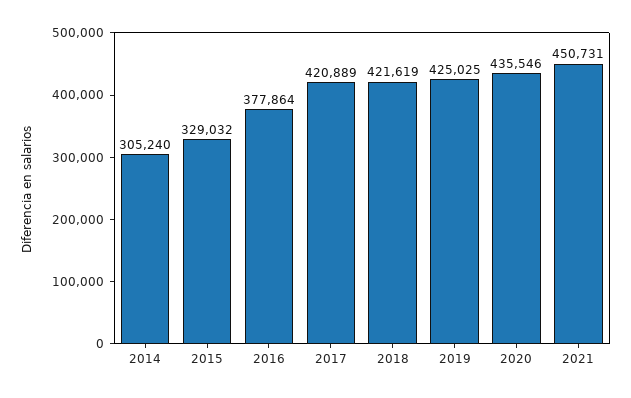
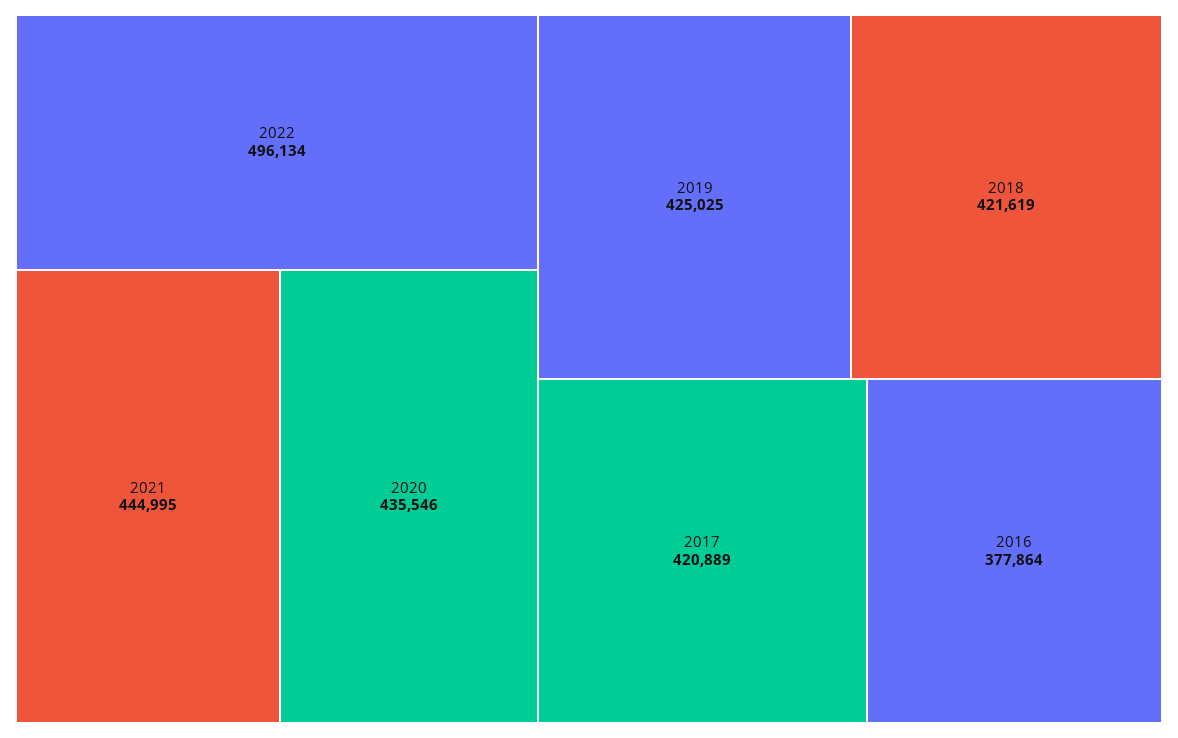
2014: 305240 -> none
2015: 329032 -> none
2021: 450731 -> 444995
2022: none -> 496134

